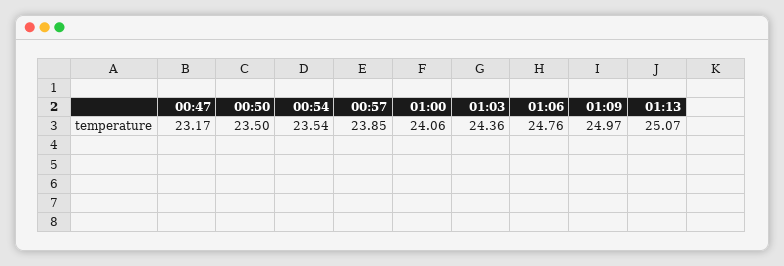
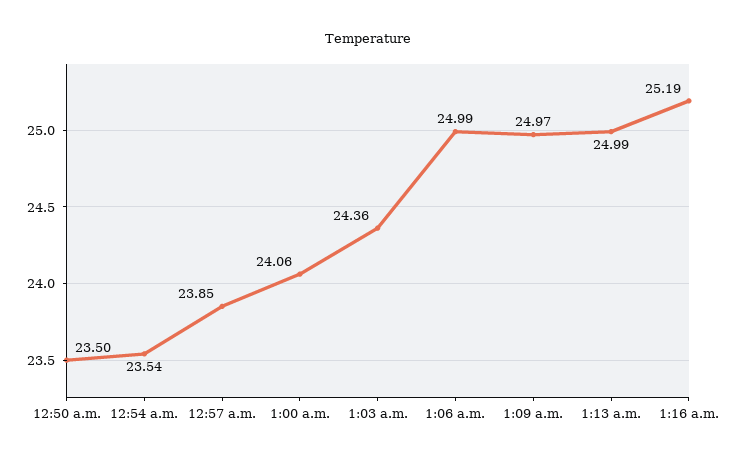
00:47: 23.17 -> none
01:06: 24.76 -> 24.99
01:13: 25.07 -> 24.99
1:16 a.m.: none -> 25.19

